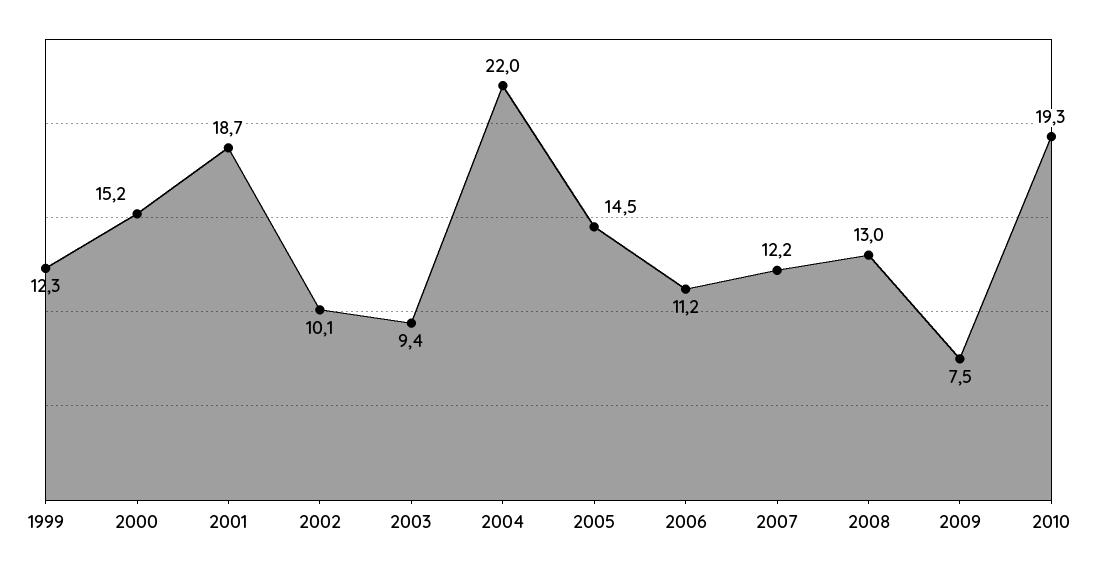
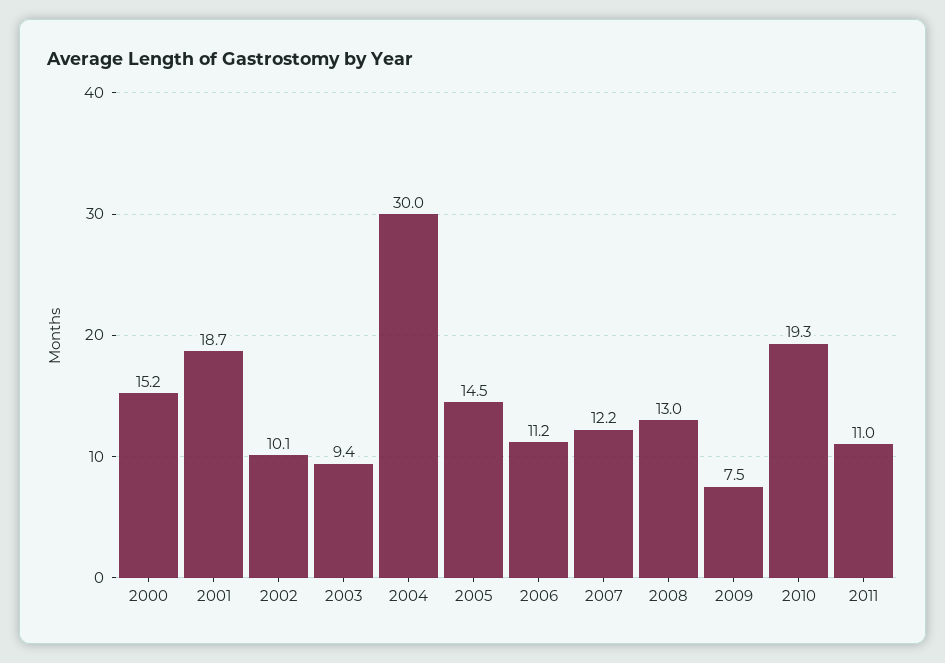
1999: 12.3 -> none
2004: 22 -> 30
2011: none -> 11

